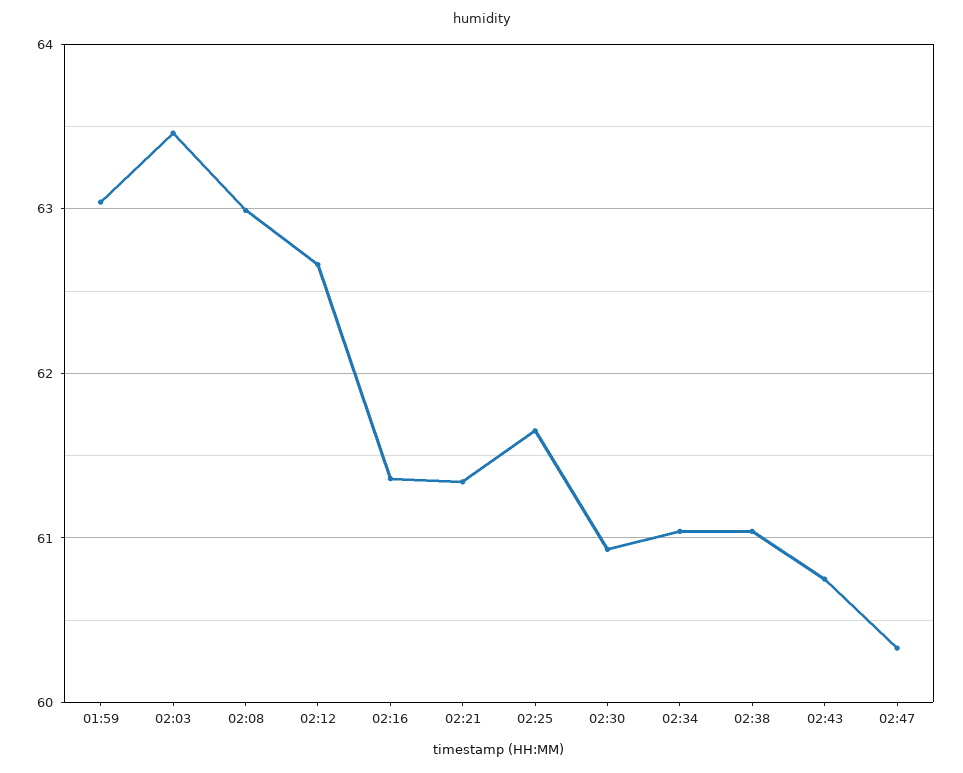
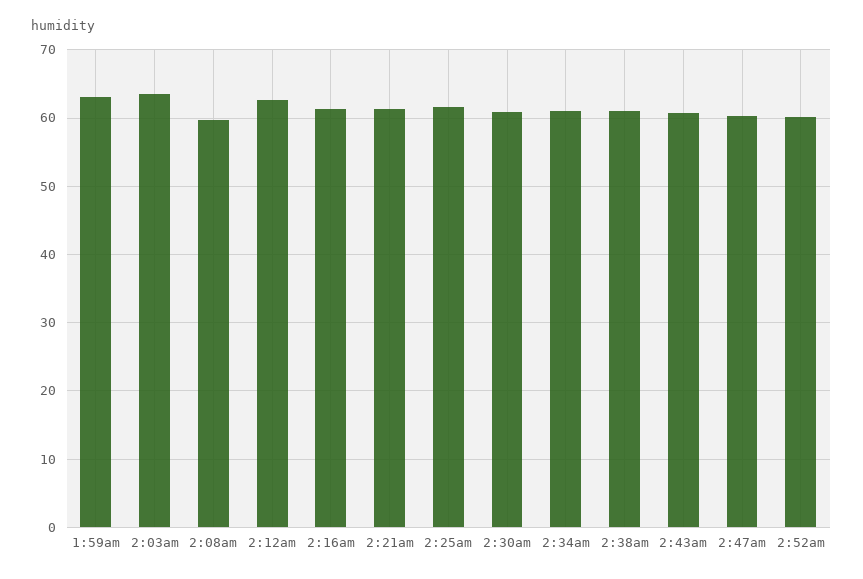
02:08: 63 -> 60
2:52am: none -> 60

